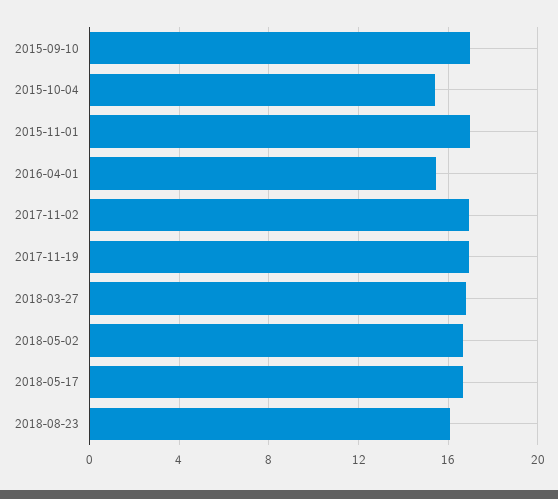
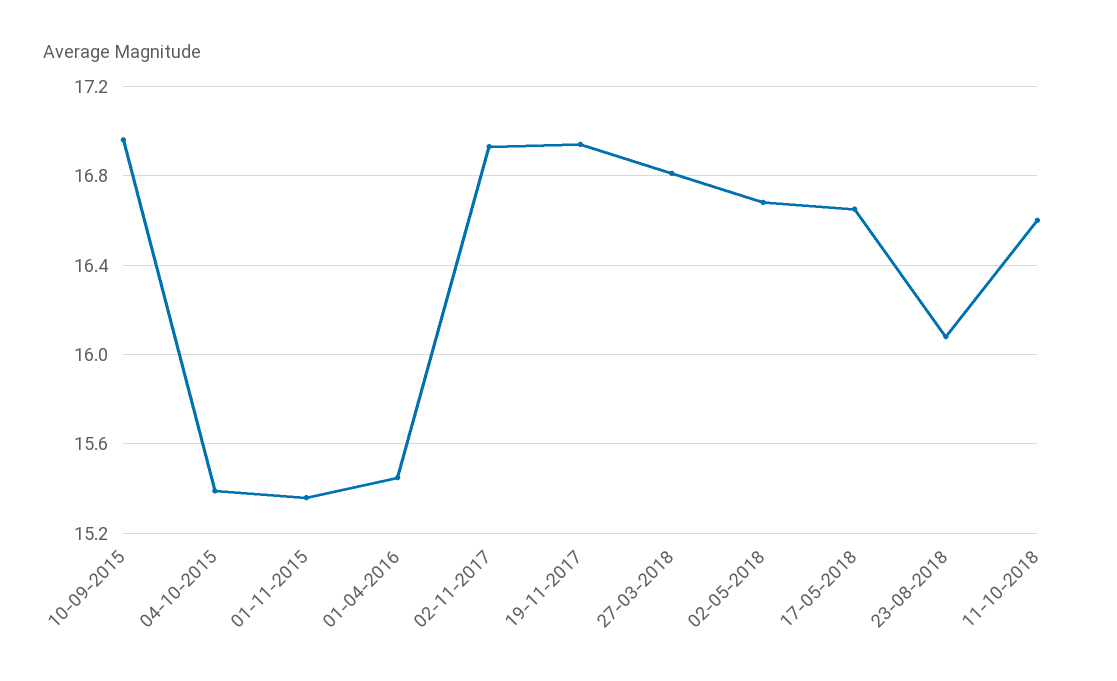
2015-11-01: 17 -> 15.35
11-10-2018: none -> 16.6

